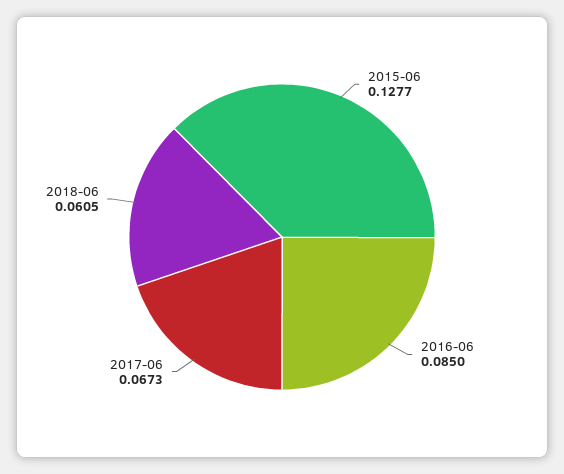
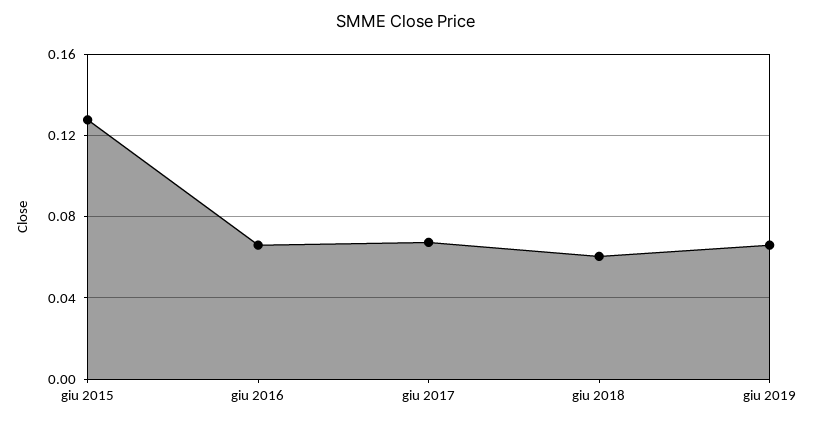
2016-06: 0.085 -> 0.065
giu 2019: none -> 0.065

